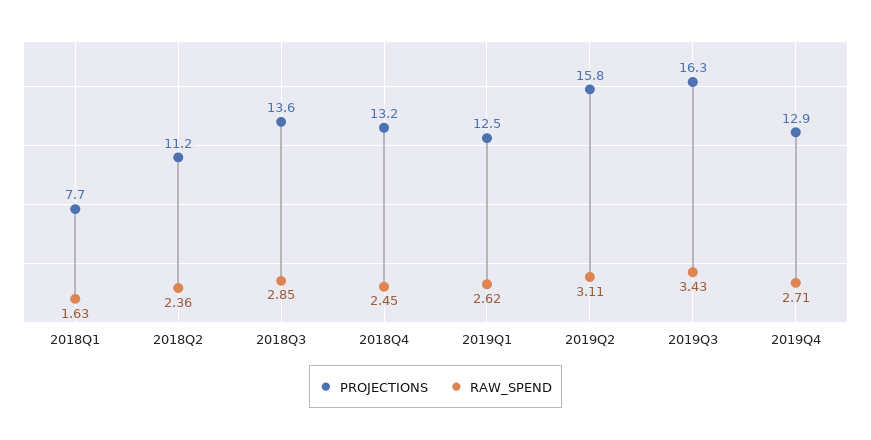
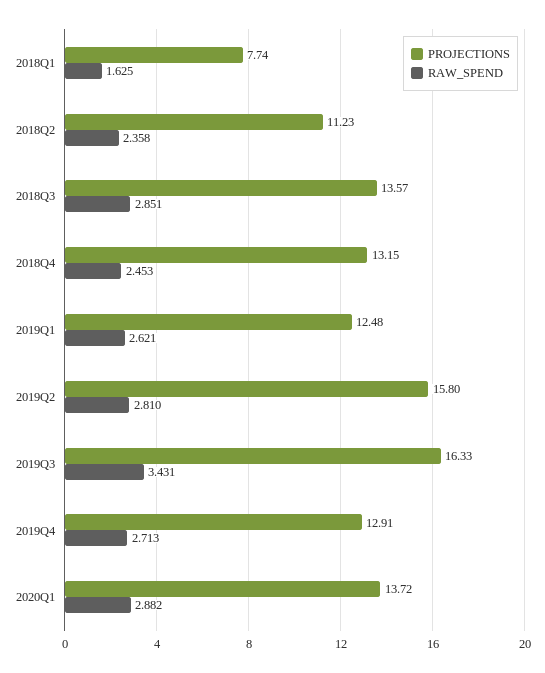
RAW_SPEND, 2019Q2: 3.11 -> 2.81
PROJECTIONS, 2020Q1: none -> 13.72
RAW_SPEND, 2020Q1: none -> 2.882

